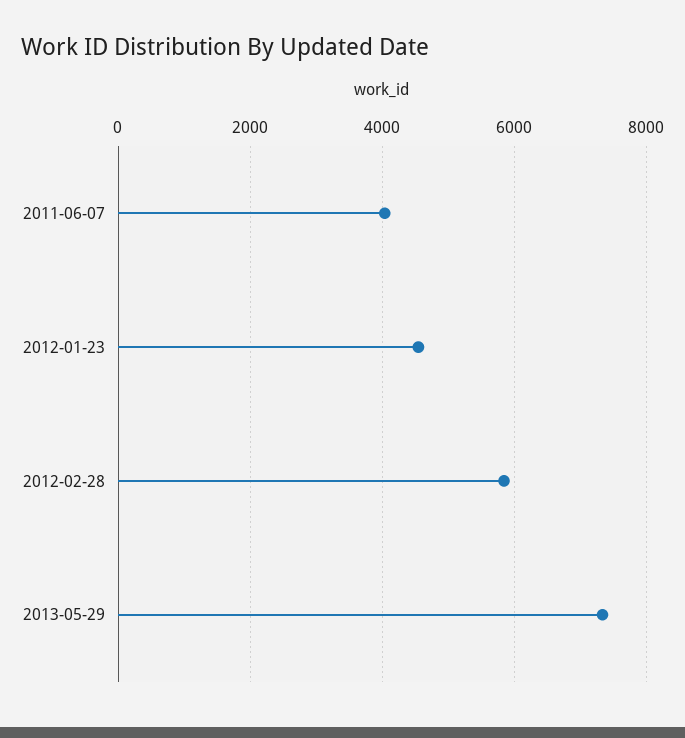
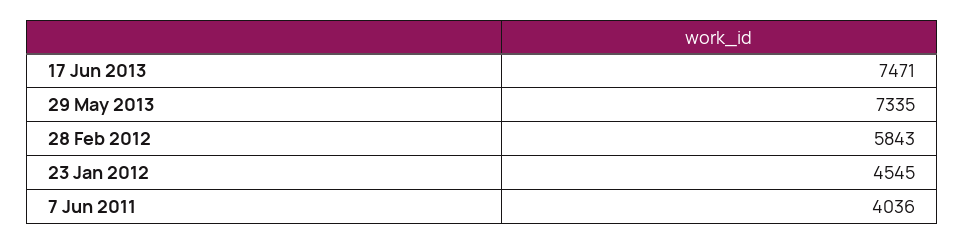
17 Jun 2013: none -> 7471

